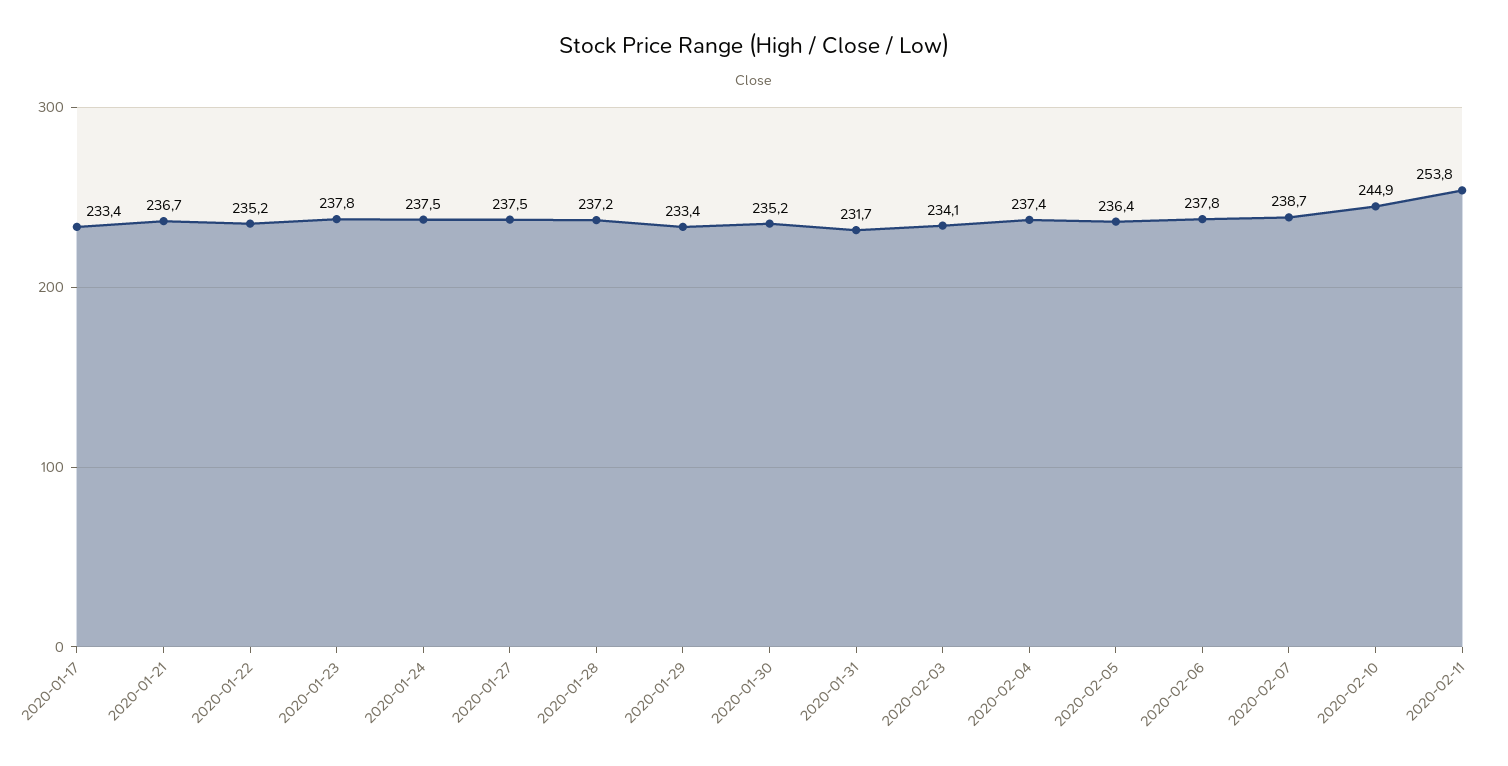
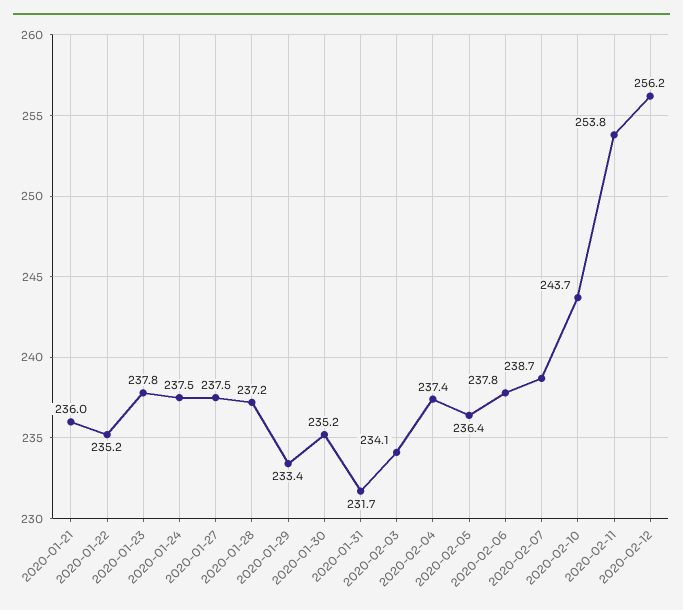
2020-01-17: 233.4 -> none
2020-01-21: 236.7 -> 236
2020-02-10: 244.9 -> 243.7
2020-02-12: none -> 256.2

